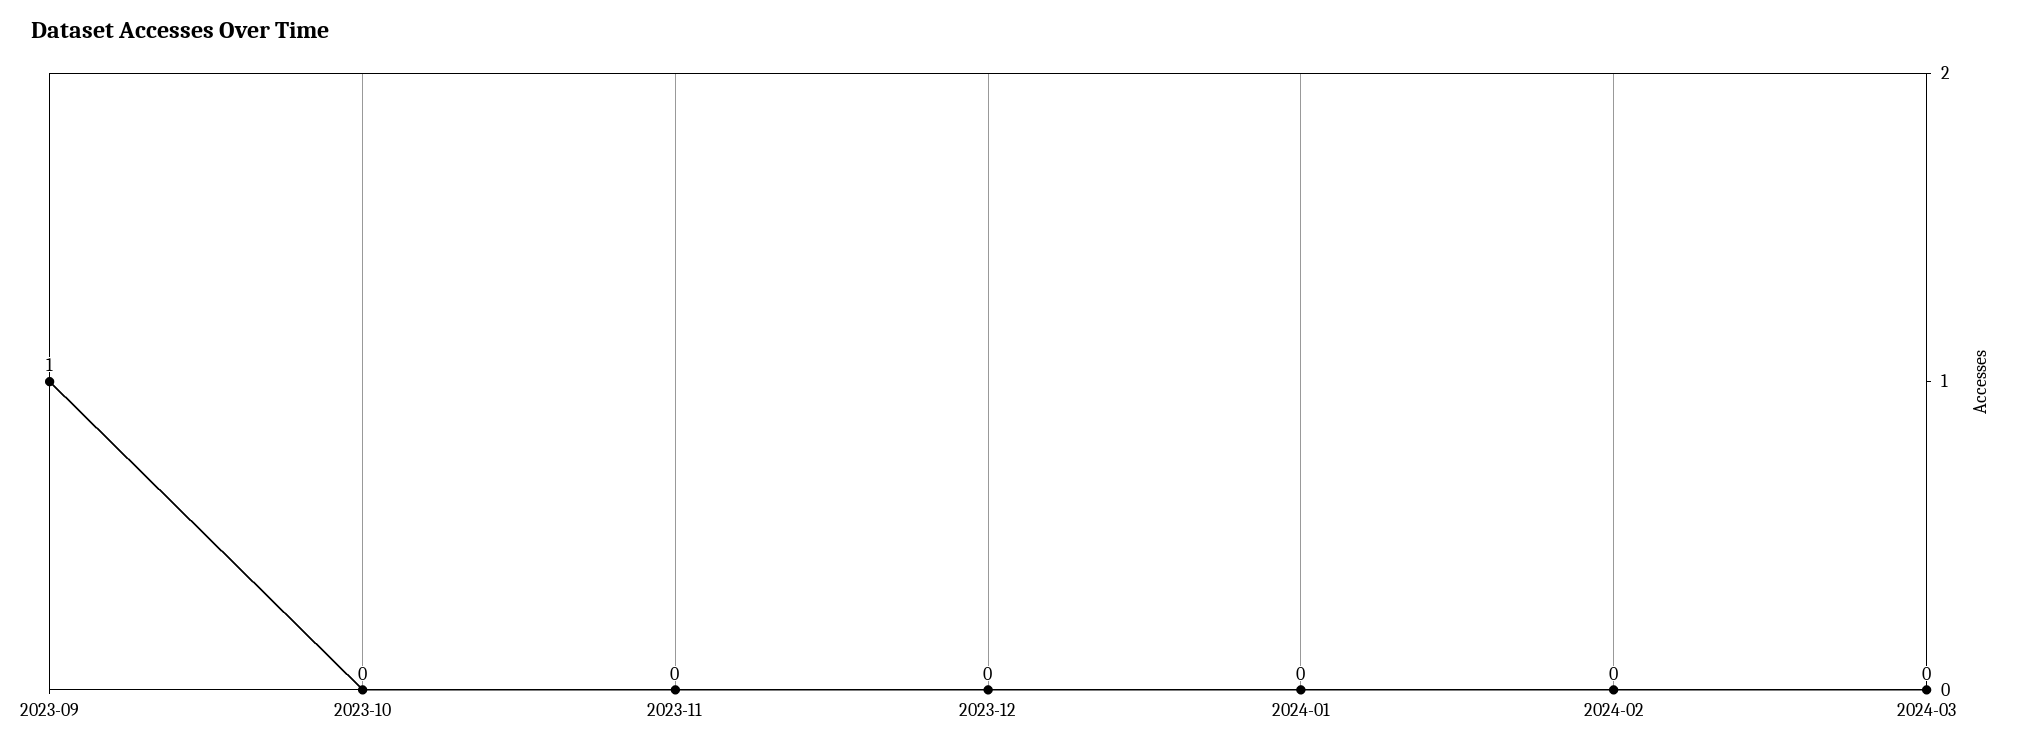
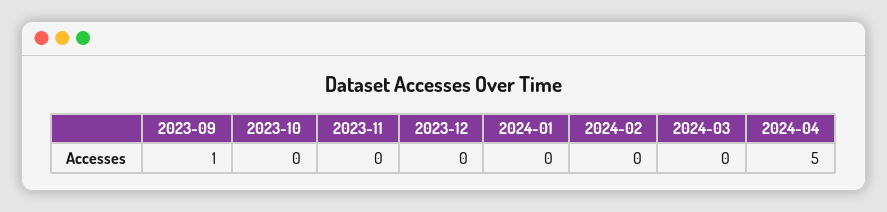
2024-04: none -> 5

